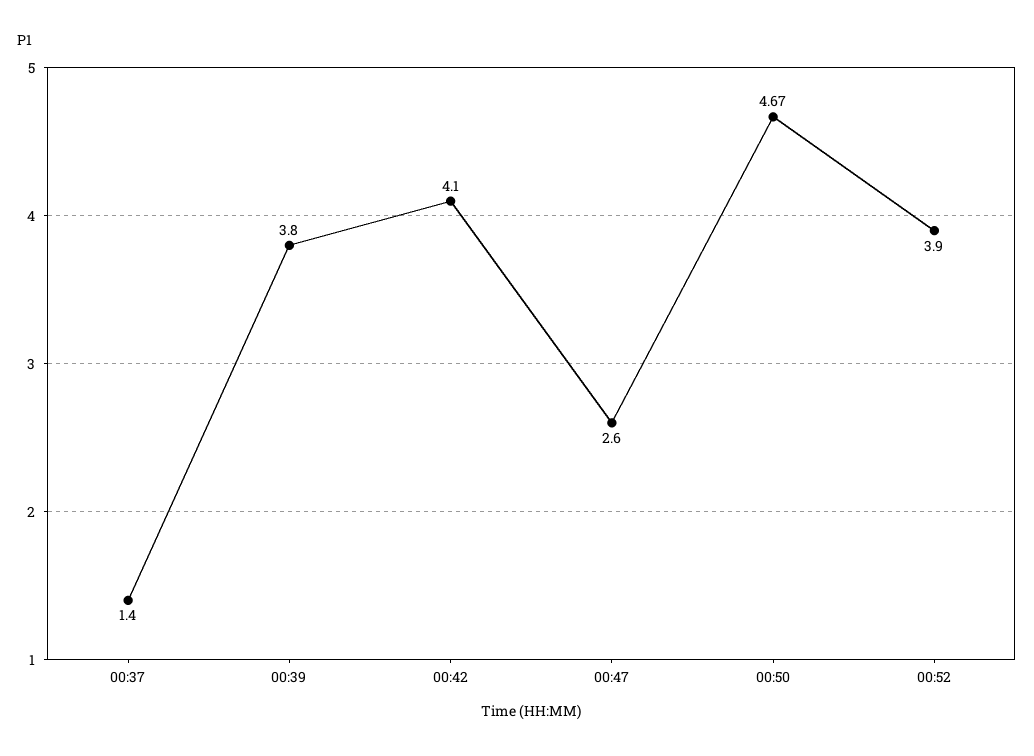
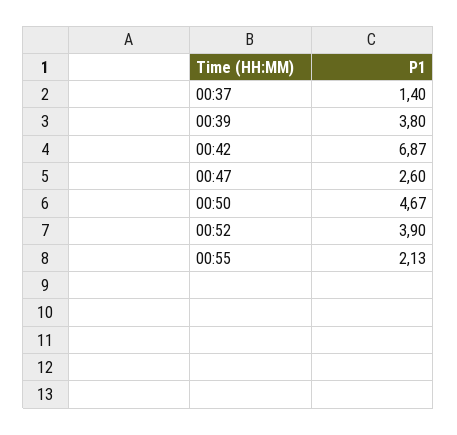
00:42: 4.1 -> 6.87
00:55: none -> 2.13

